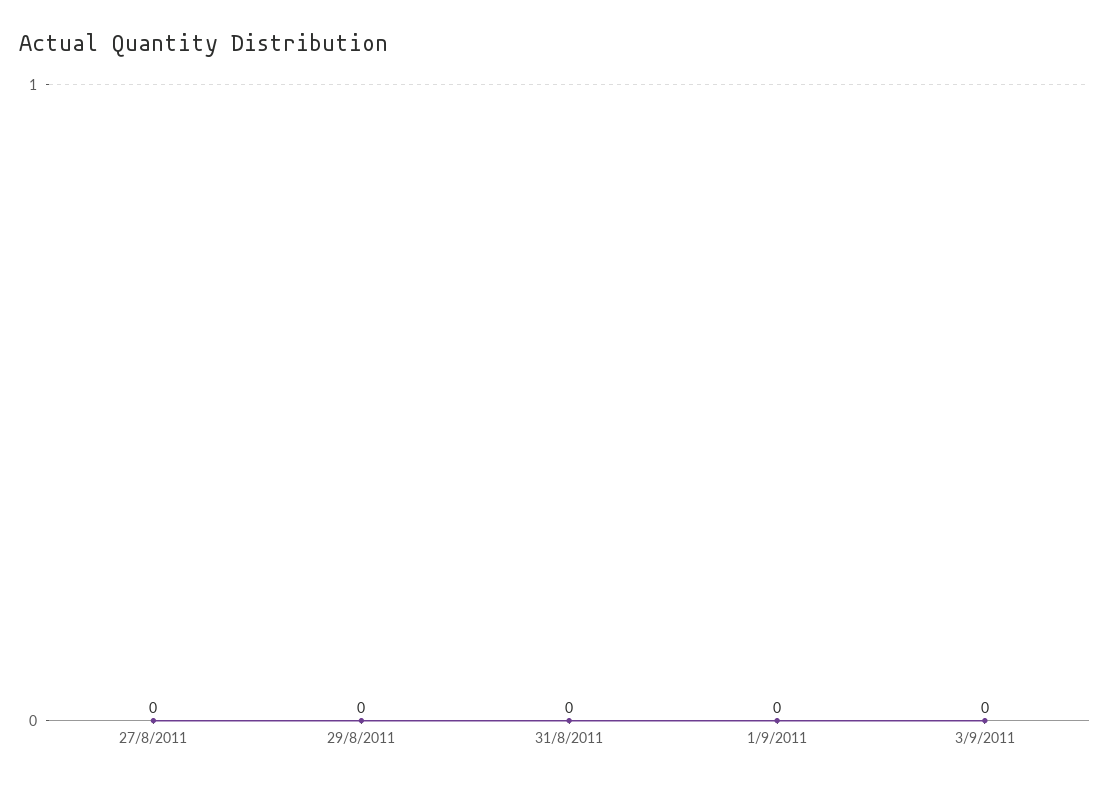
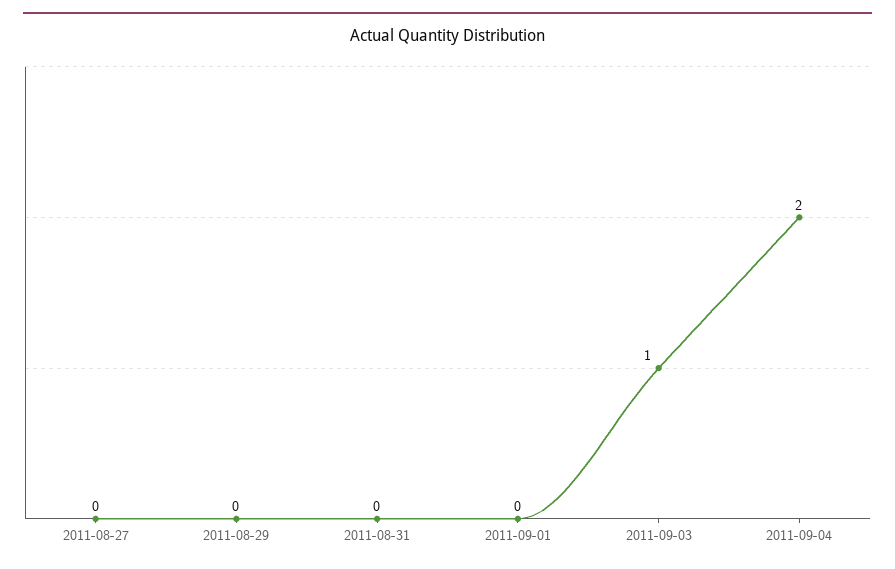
3/9/2011: 0 -> 1
2011-09-04: none -> 2

